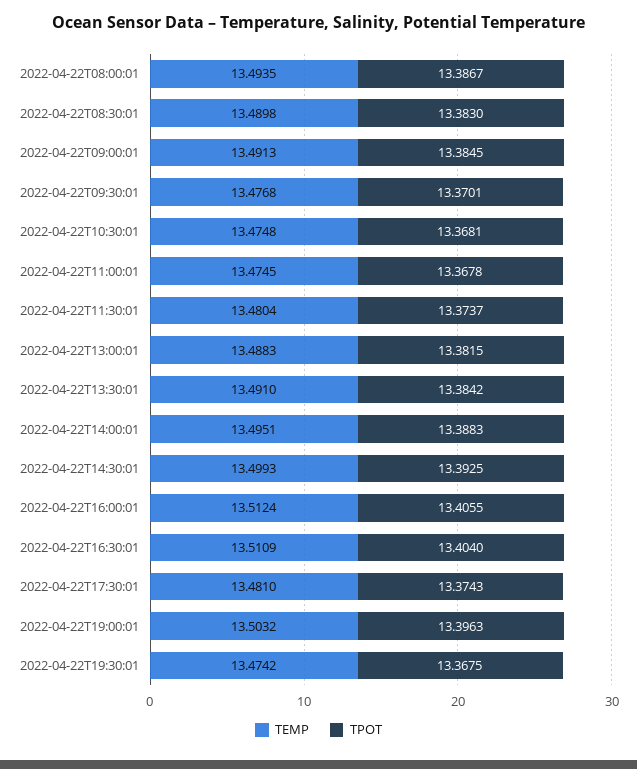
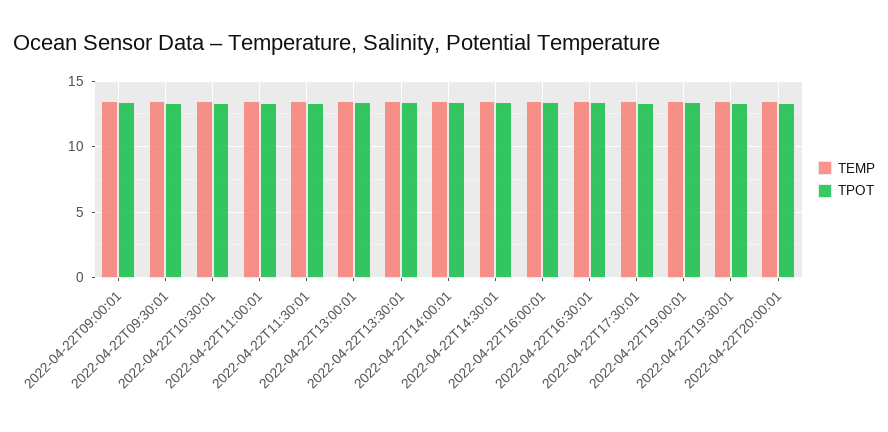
TEMP, 2022-04-22T08:00:01: 13.4935 -> none
TPOT, 2022-04-22T08:00:01: 13.3867 -> none
TEMP, 2022-04-22T08:30:01: 13.4898 -> none
TPOT, 2022-04-22T08:30:01: 13.383 -> none
TEMP, 2022-04-22T20:00:01: none -> 13.5
TPOT, 2022-04-22T20:00:01: none -> 13.5

